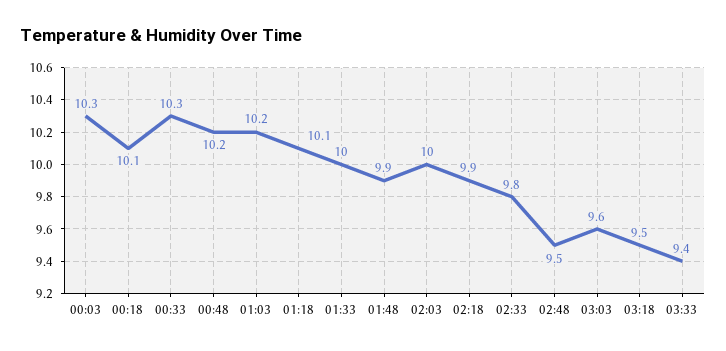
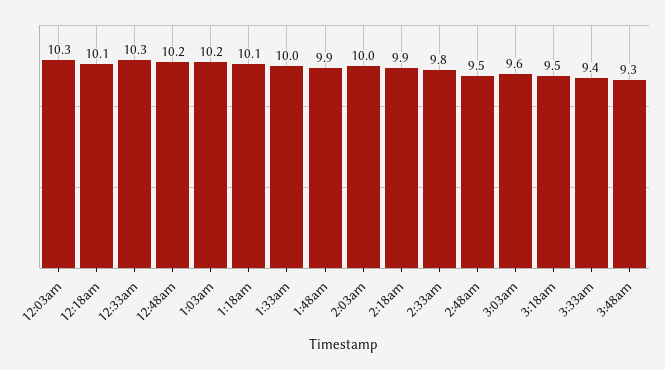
3:48am: none -> 9.3

